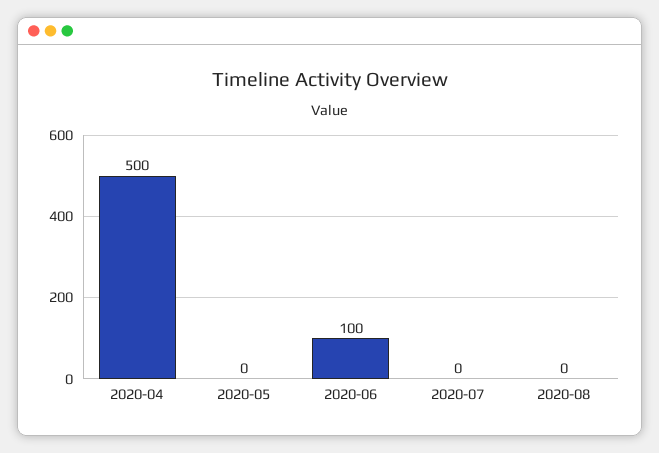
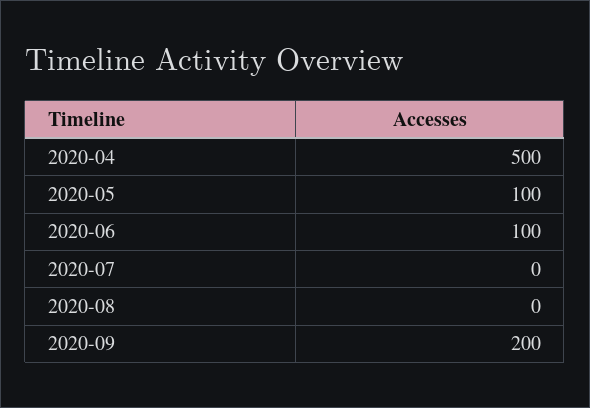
2020-05: 0 -> 100
2020-09: none -> 200

